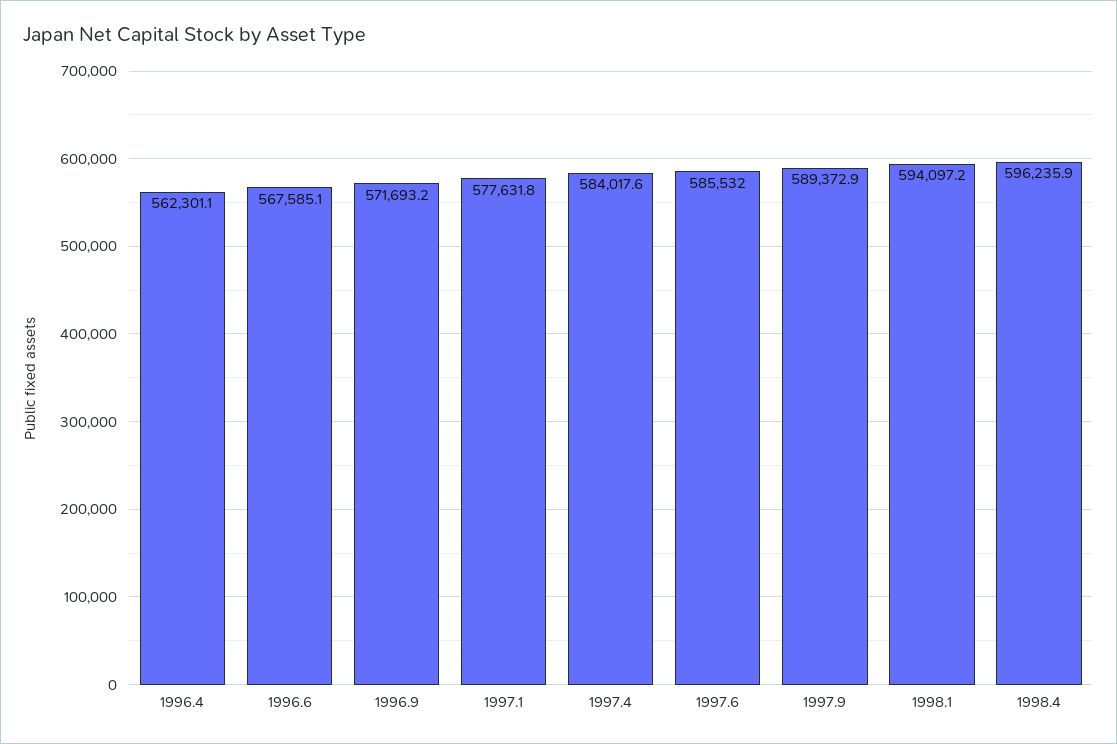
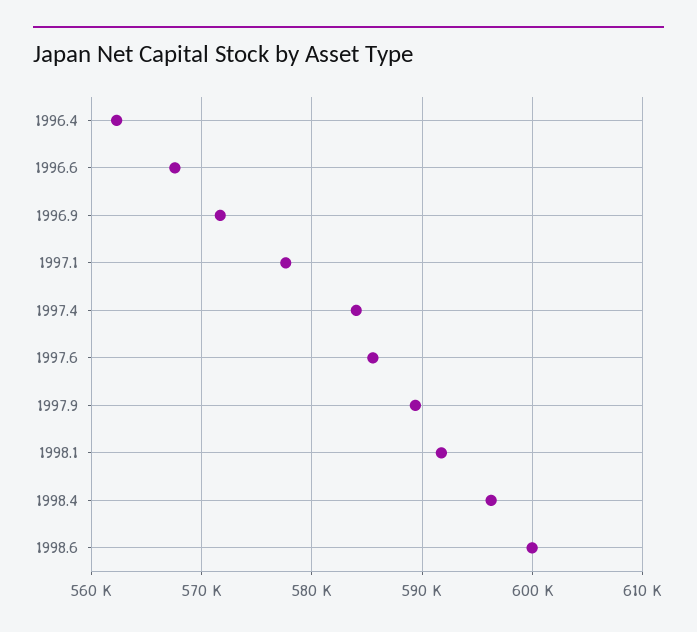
1998.1: 594097.2 -> 592000
1998.6: none -> 600000

